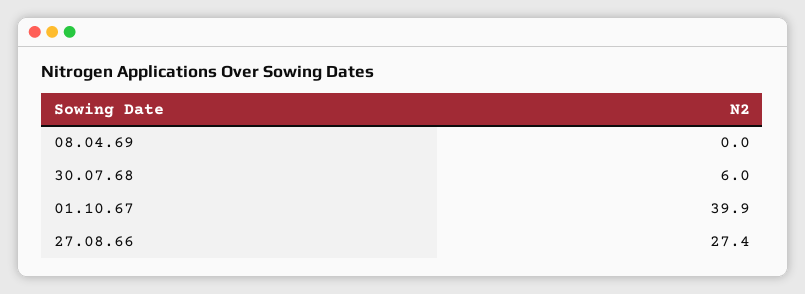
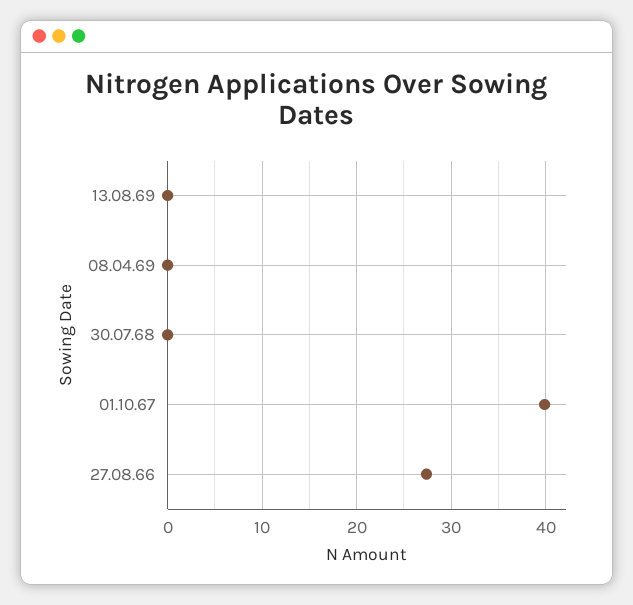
30.07.68: 6 -> 0
13.08.69: none -> 0

